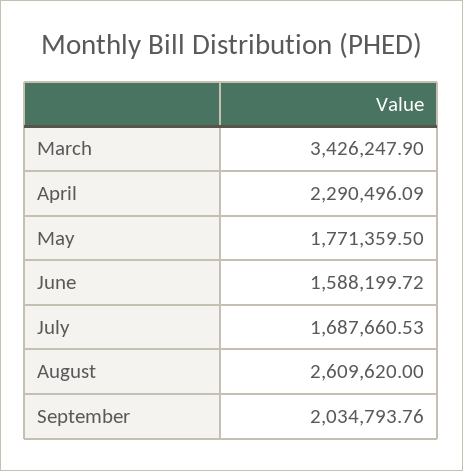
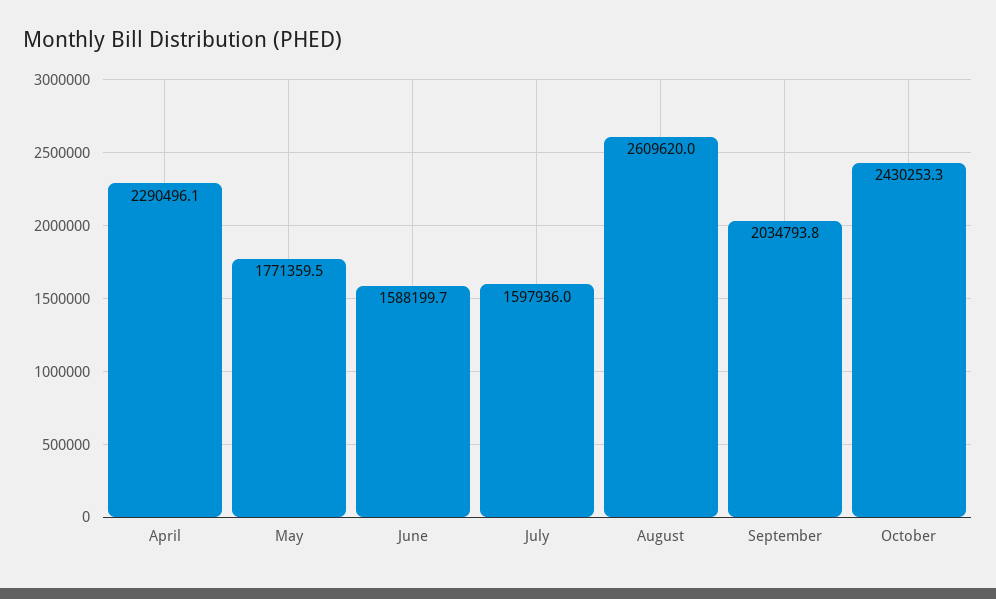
March: 3426247.9 -> none
July: 1687660.53 -> 1597936
October: none -> 2430253.3

